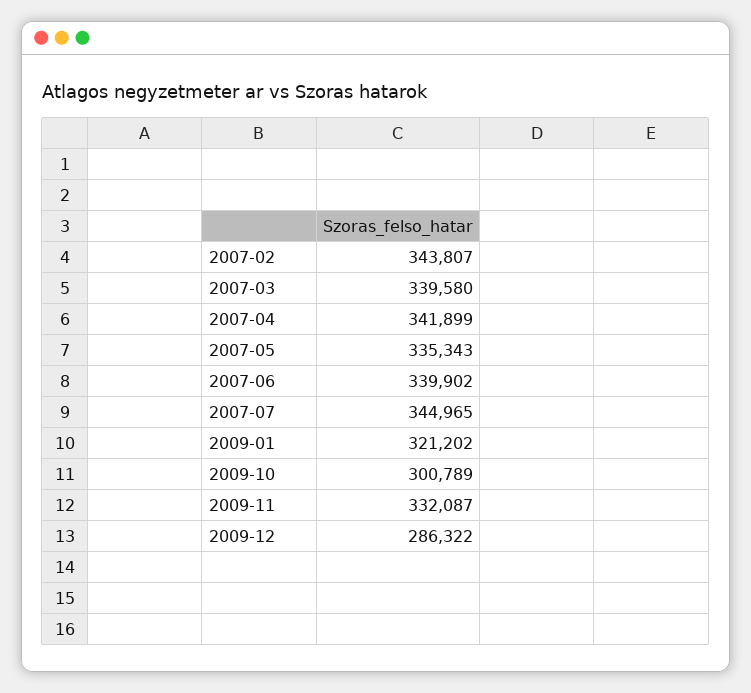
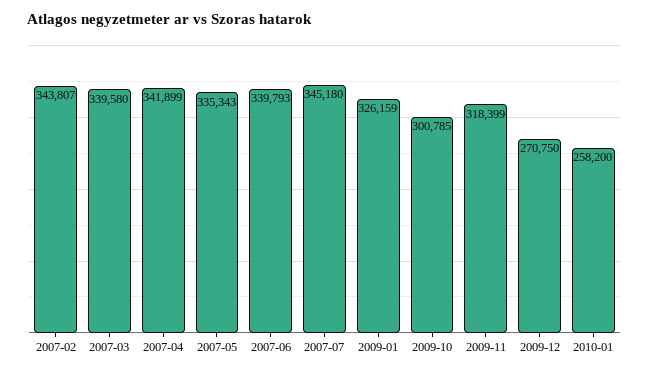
2007-06: 339902 -> 339793
2007-07: 344965 -> 345180
2009-01: 321202 -> 326159
2009-10: 300789 -> 300785
2009-11: 332087 -> 318399
2009-12: 286322 -> 270750
2010-01: none -> 258200

